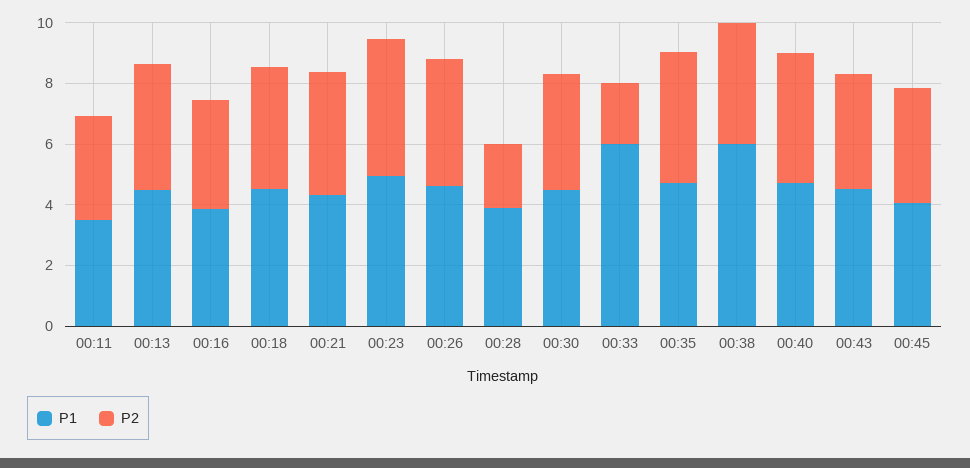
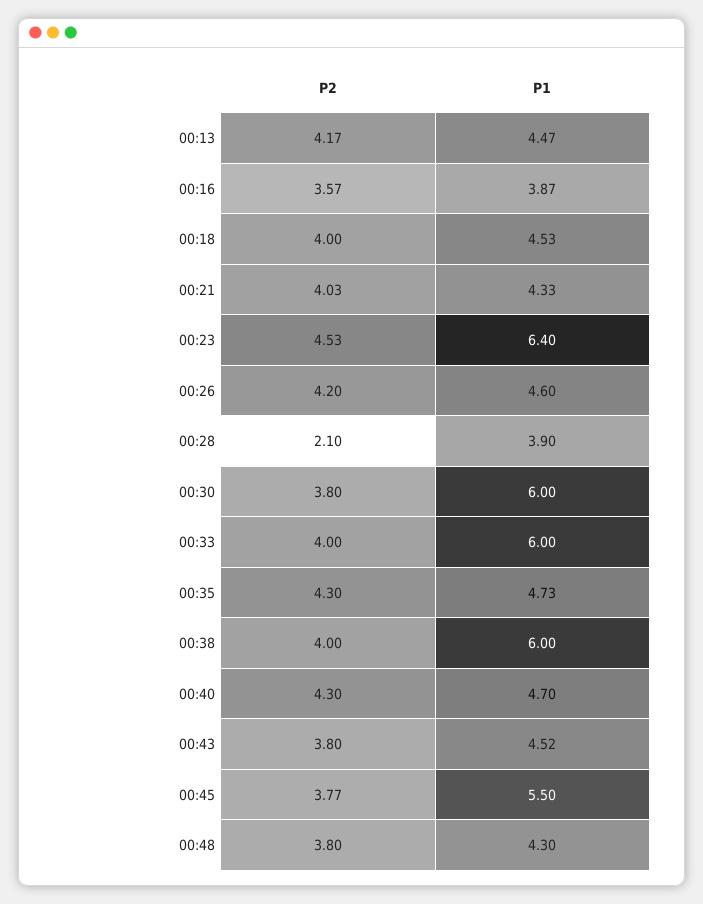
P1, 00:11: 3.5 -> none
P2, 00:11: 3.5 -> none
P1, 00:23: 5 -> 6.4
P1, 00:30: 4.5 -> 6
P2, 00:33: 2 -> 4
P1, 00:45: 4 -> 5.5
P2, 00:48: none -> 3.8
P1, 00:48: none -> 4.3

